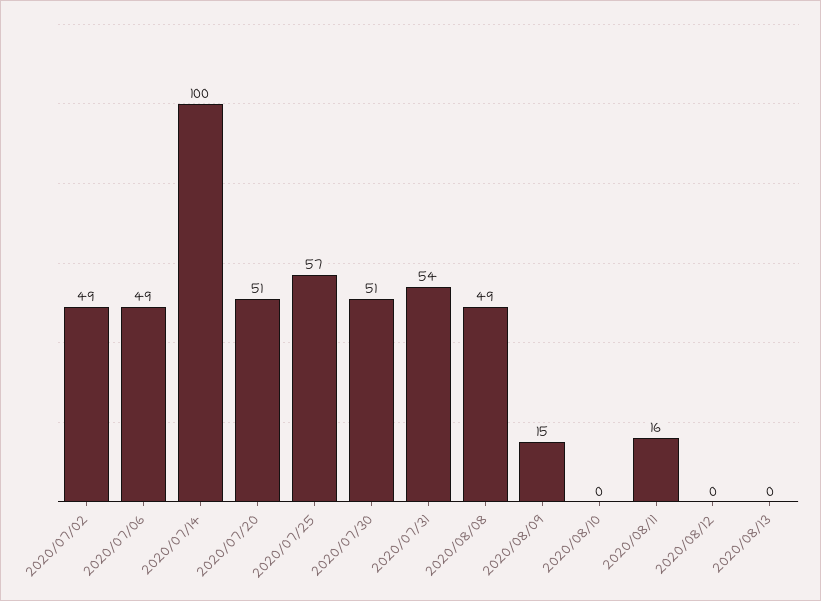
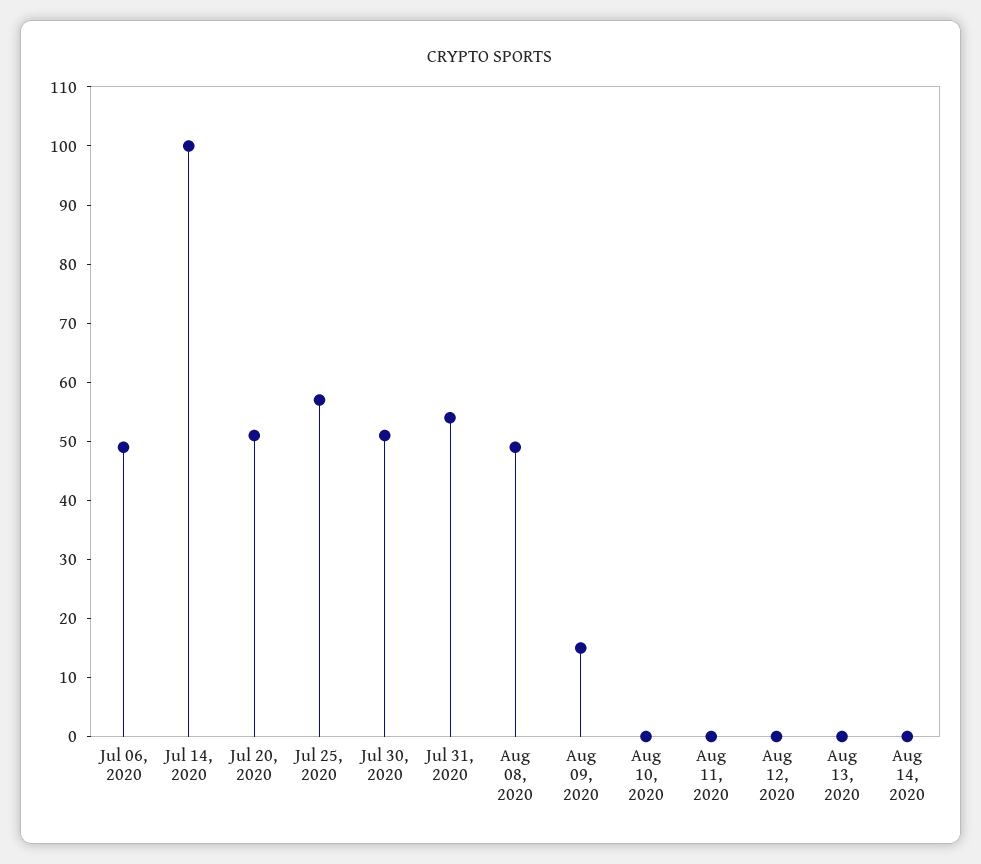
2020/07/02: 49 -> none
2020/08/11: 16 -> 0
Aug 14, 2020: none -> 0

